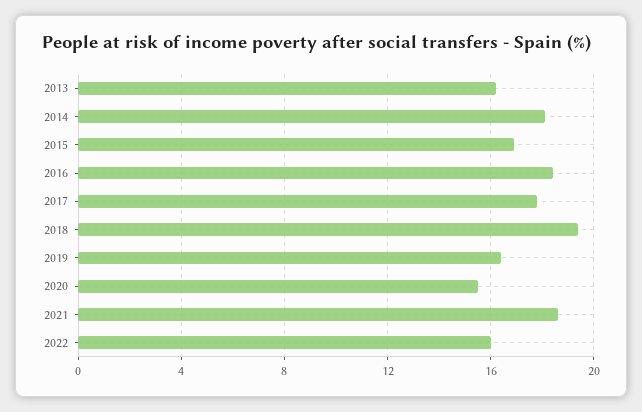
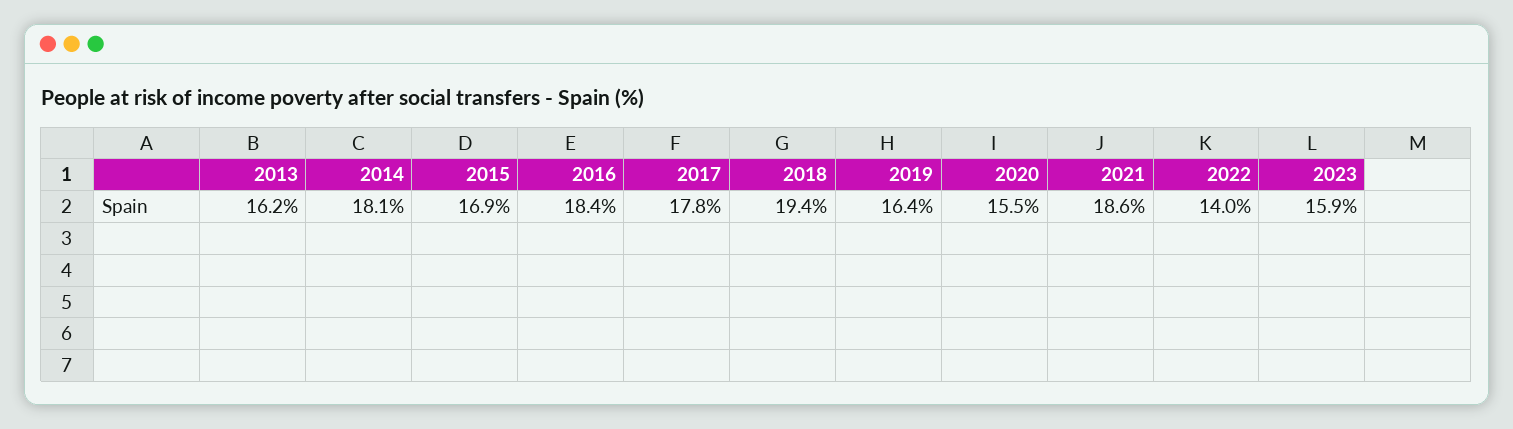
2022: 16 -> 14
2023: none -> 15.9

